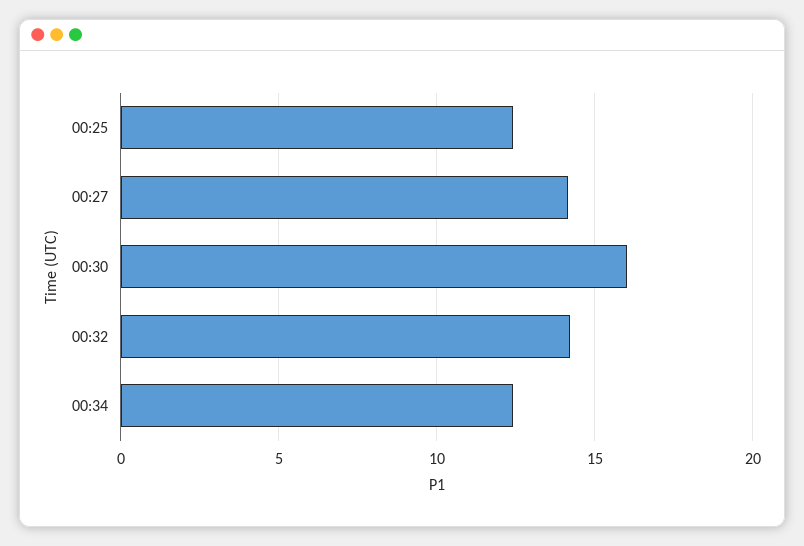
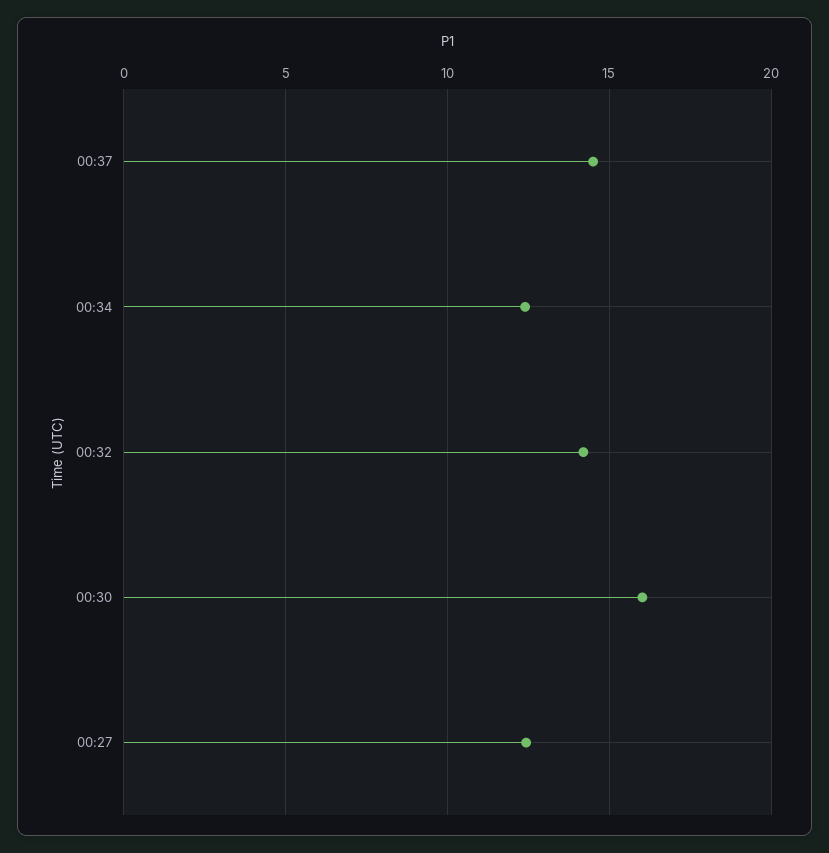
00:25: 12.5 -> none
00:27: 14 -> 12.5
00:37: none -> 14.5

